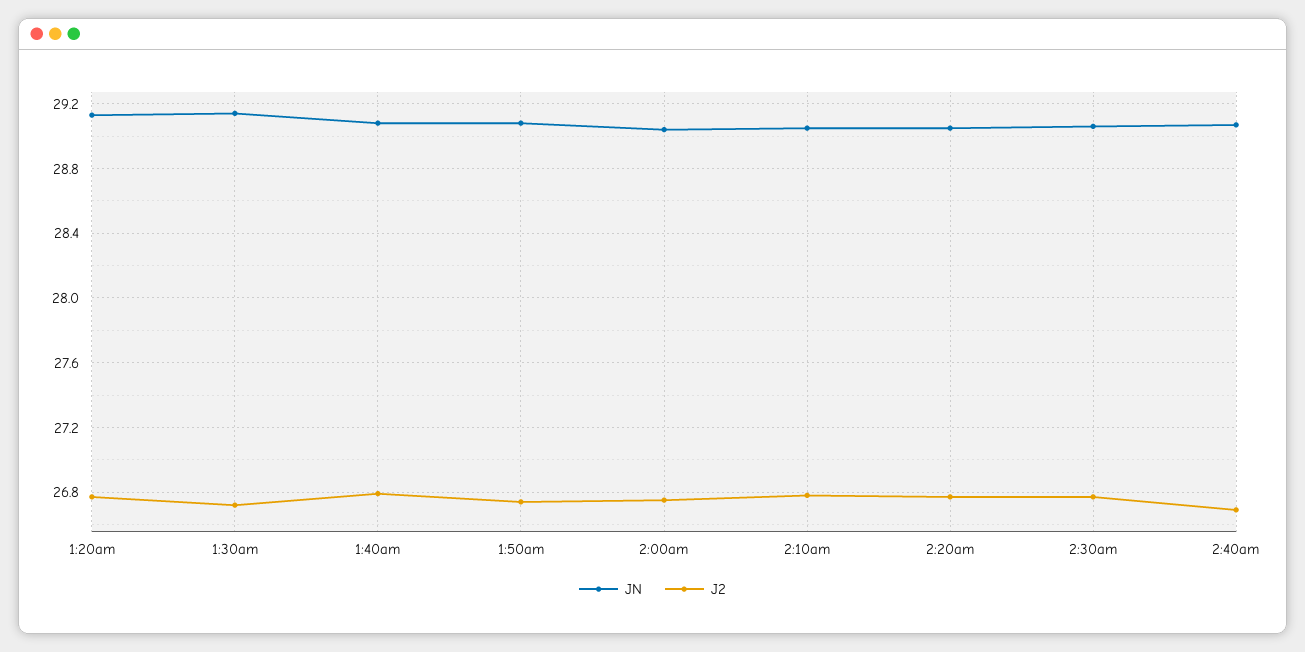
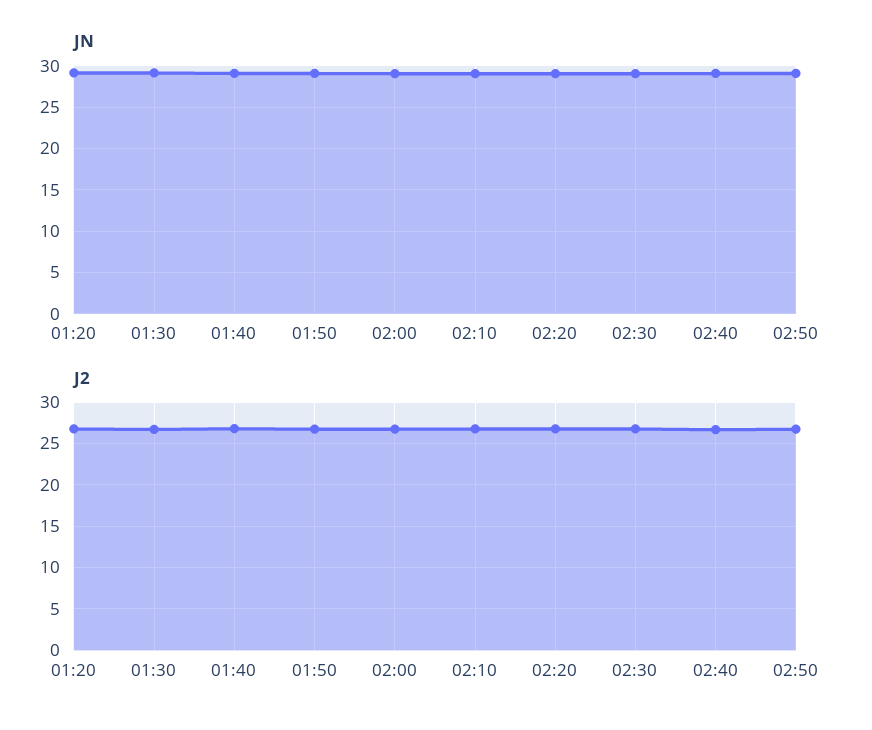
JN, 02:50: none -> 29
J2, 02:50: none -> 27

